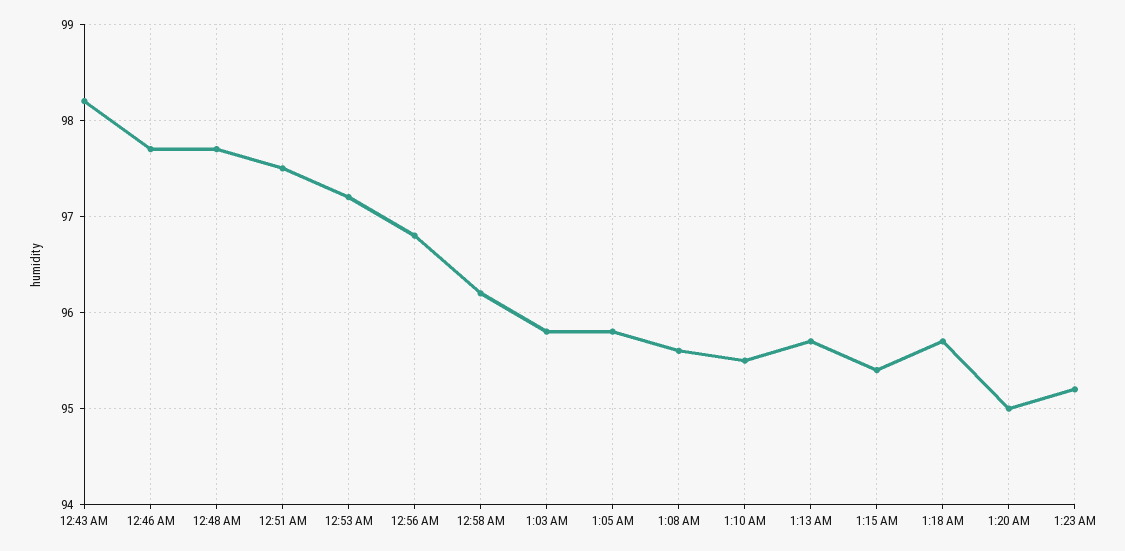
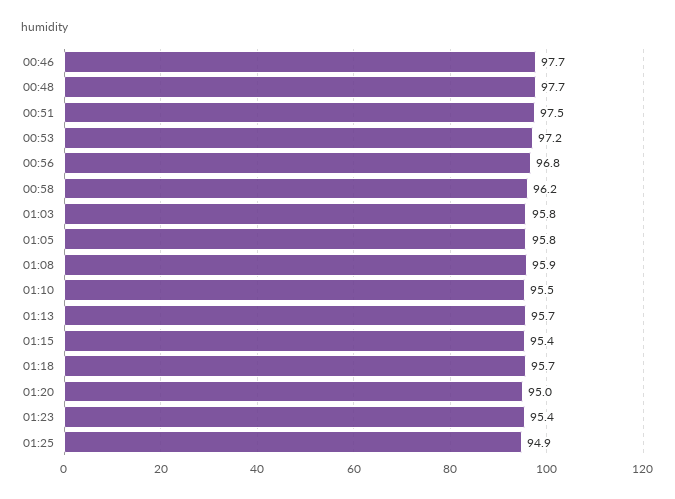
12:43 AM: 98.2 -> none
1:08 AM: 95.6 -> 95.9
1:23 AM: 95.2 -> 95.4
01:25: none -> 94.9

